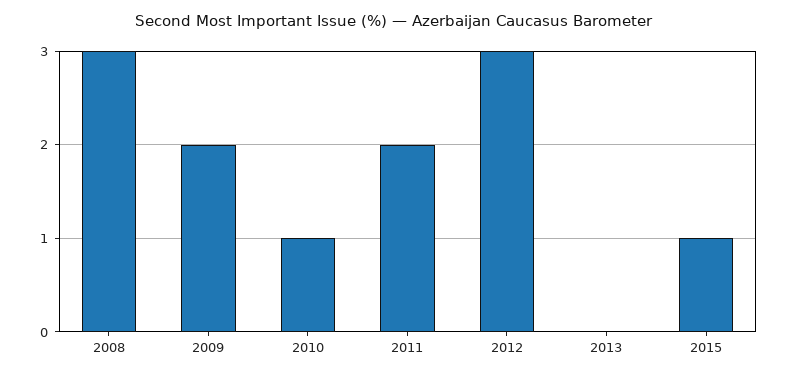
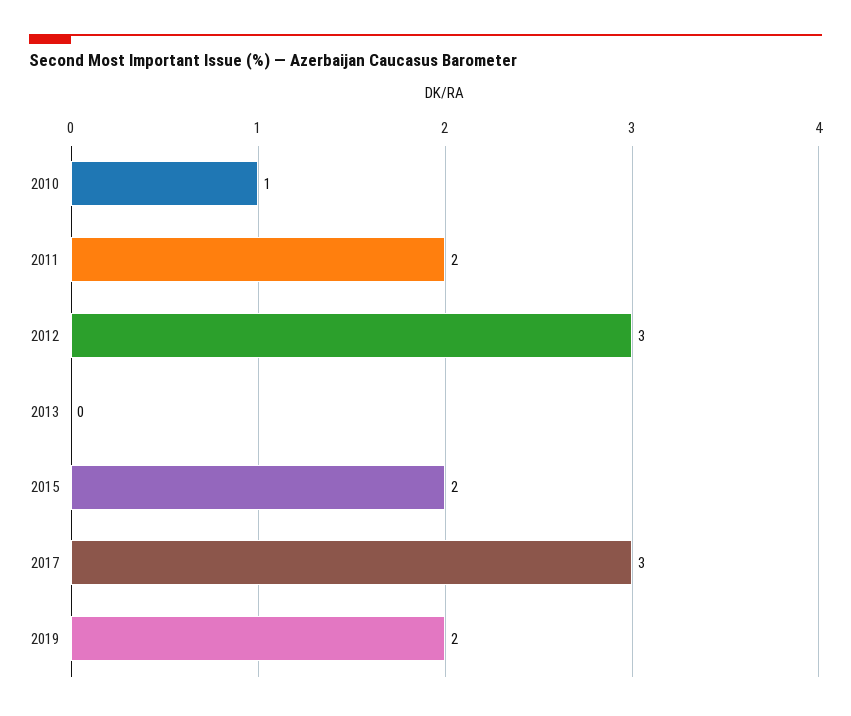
2008: 3 -> none
2009: 2 -> none
2015: 1 -> 2
2017: none -> 3
2019: none -> 2

